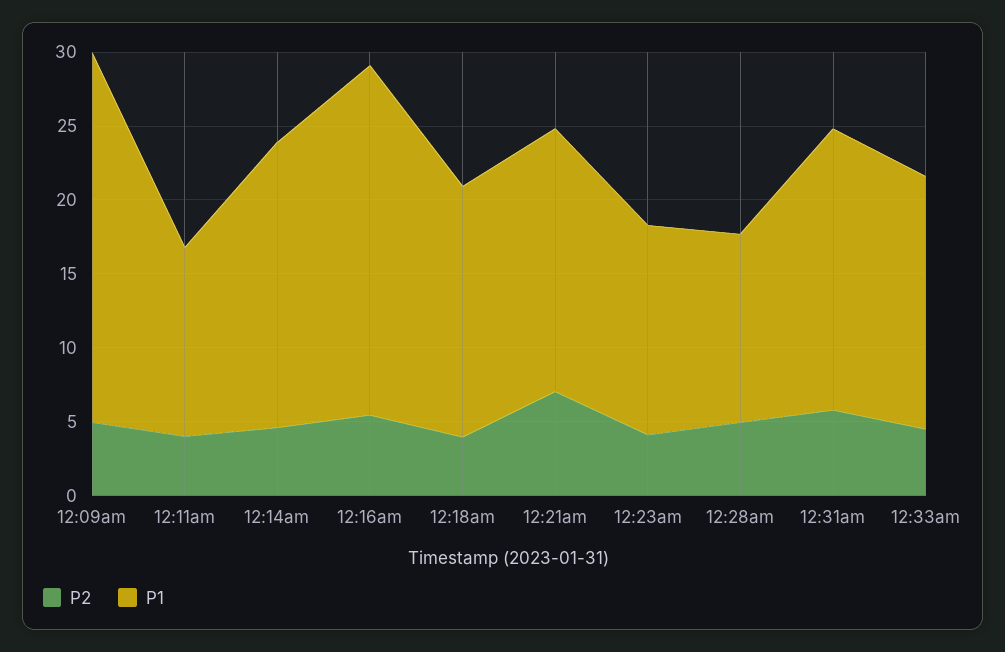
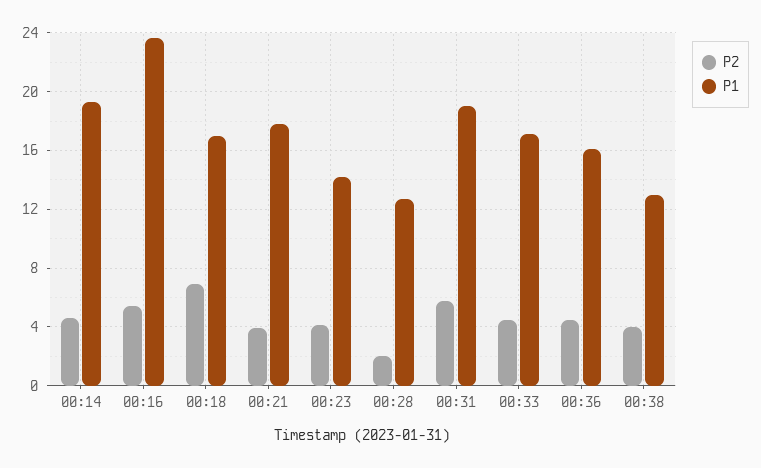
P2, 12:09am: 5 -> none
P1, 12:09am: 25 -> none
P2, 12:11am: 4 -> none
P1, 12:11am: 13 -> none
P2, 12:18am: 4 -> 7
P2, 12:21am: 7 -> 4
P2, 12:28am: 5 -> 2
P2, 00:36: none -> 4.5
P1, 00:36: none -> 16
P2, 00:38: none -> 4
P1, 00:38: none -> 13

